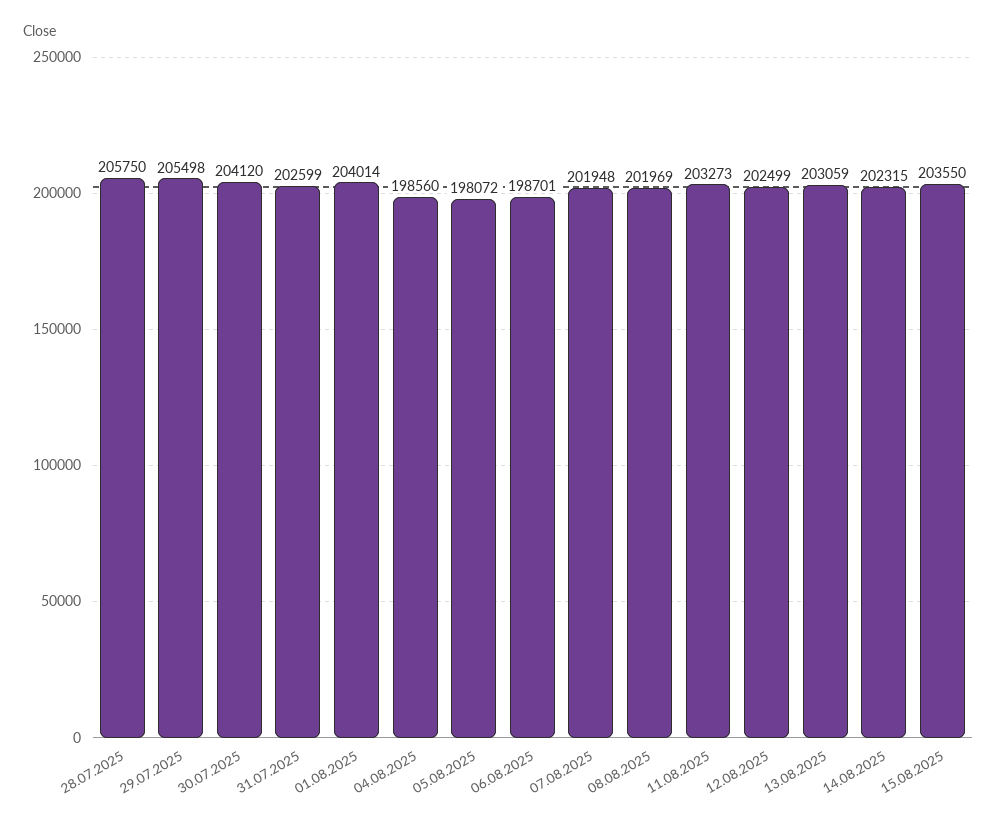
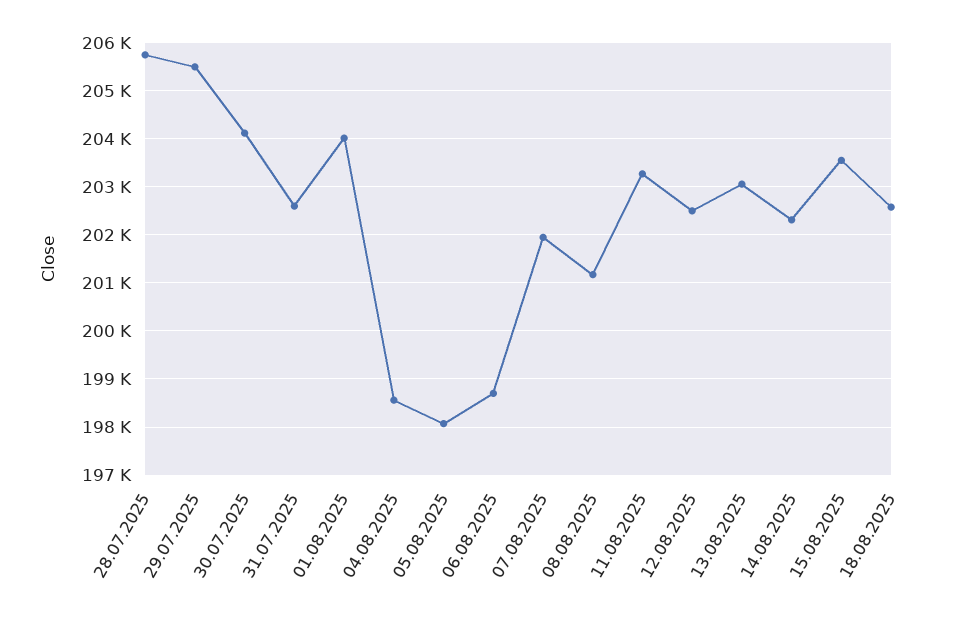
08.08.2025: 201969 -> 201200
18.08.2025: none -> 202600

